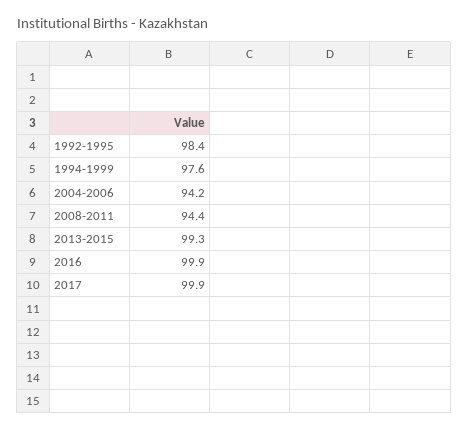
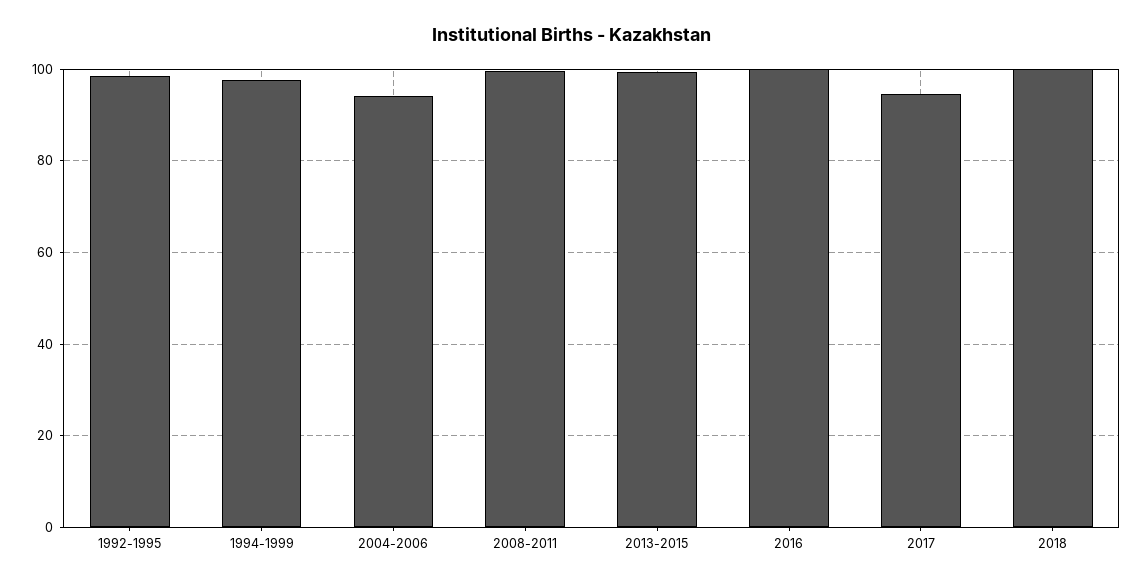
2008-2011: 94.4 -> 100
2017: 99.9 -> 94
2018: none -> 100

